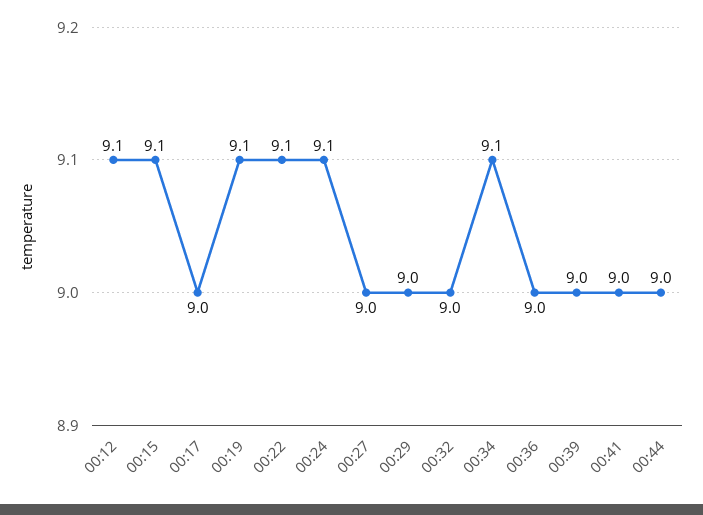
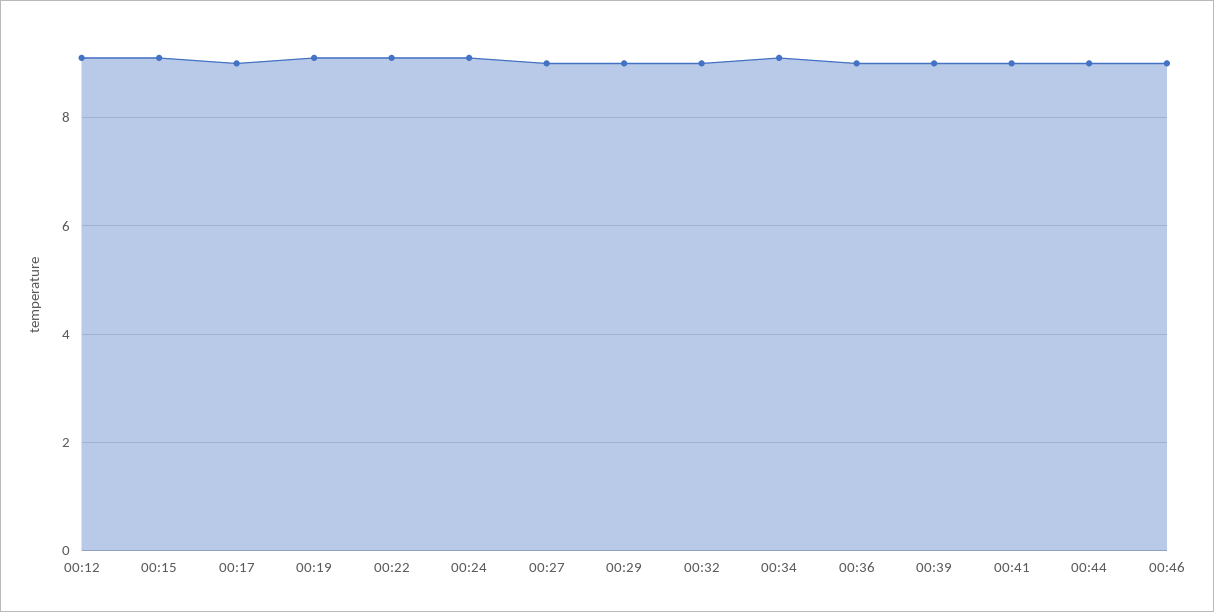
00:46: none -> 9

